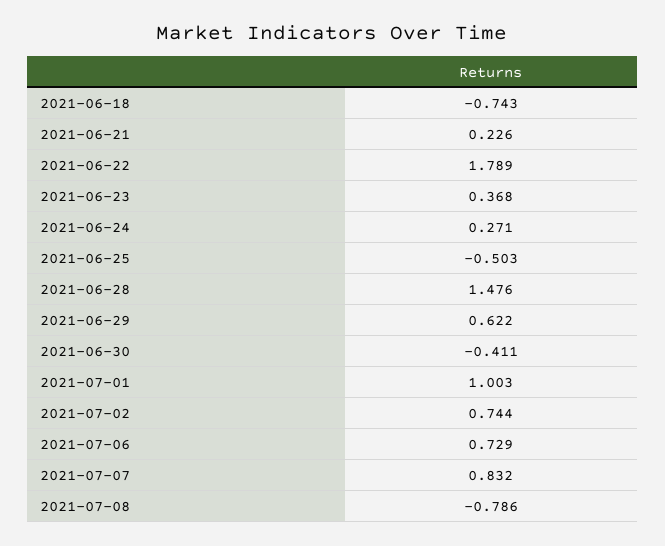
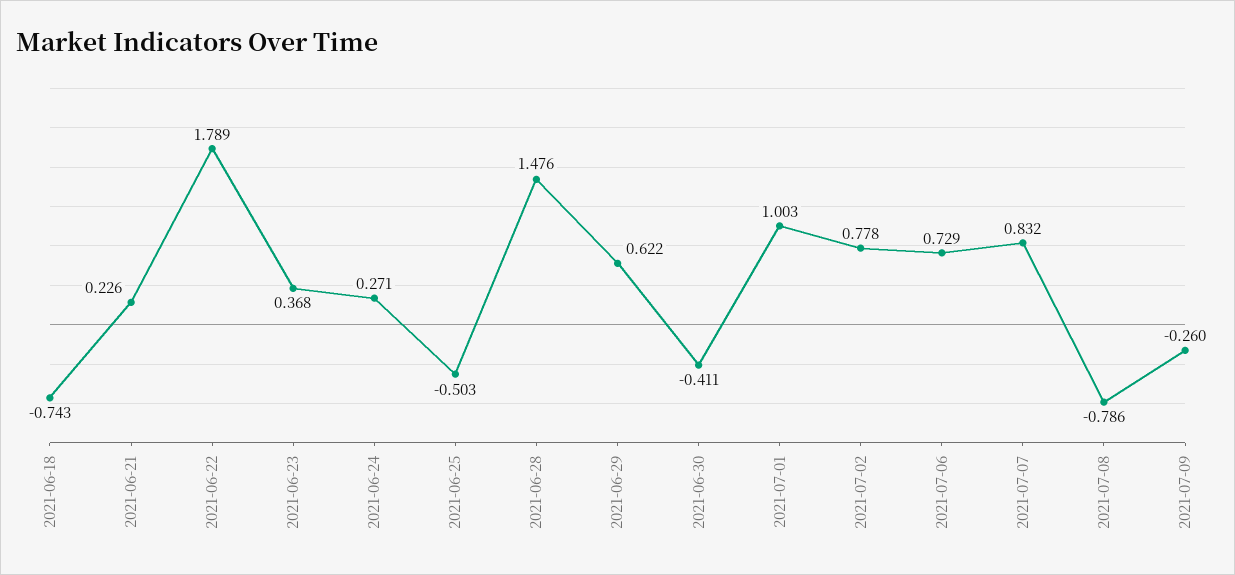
2021-07-02: 0.744 -> 0.778
2021-07-09: none -> -0.26

